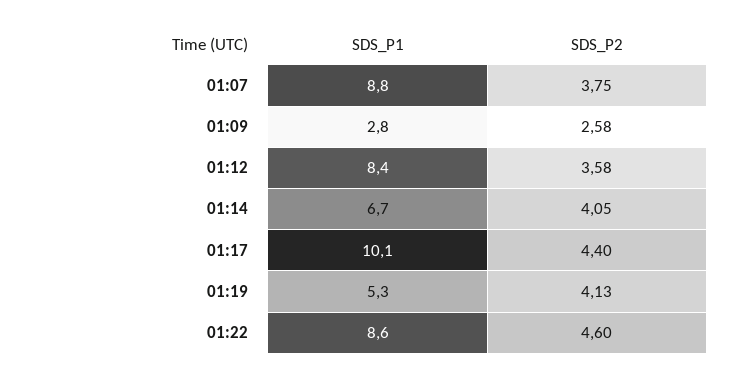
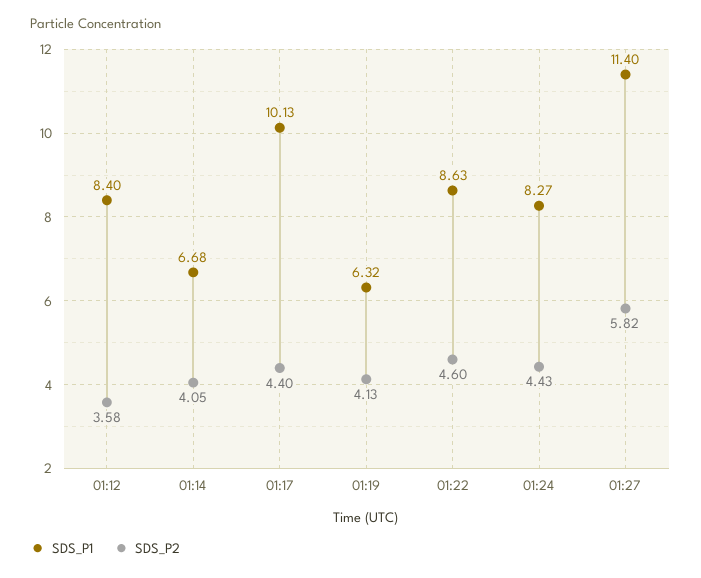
SDS_P1, 01:07: 8.8 -> none
SDS_P2, 01:07: 3.75 -> none
SDS_P1, 01:09: 2.8 -> none
SDS_P2, 01:09: 2.58 -> none
SDS_P1, 01:19: 5.3 -> 6.32
SDS_P1, 01:24: none -> 8.27
SDS_P2, 01:24: none -> 4.43
SDS_P1, 01:27: none -> 11.4
SDS_P2, 01:27: none -> 5.82

